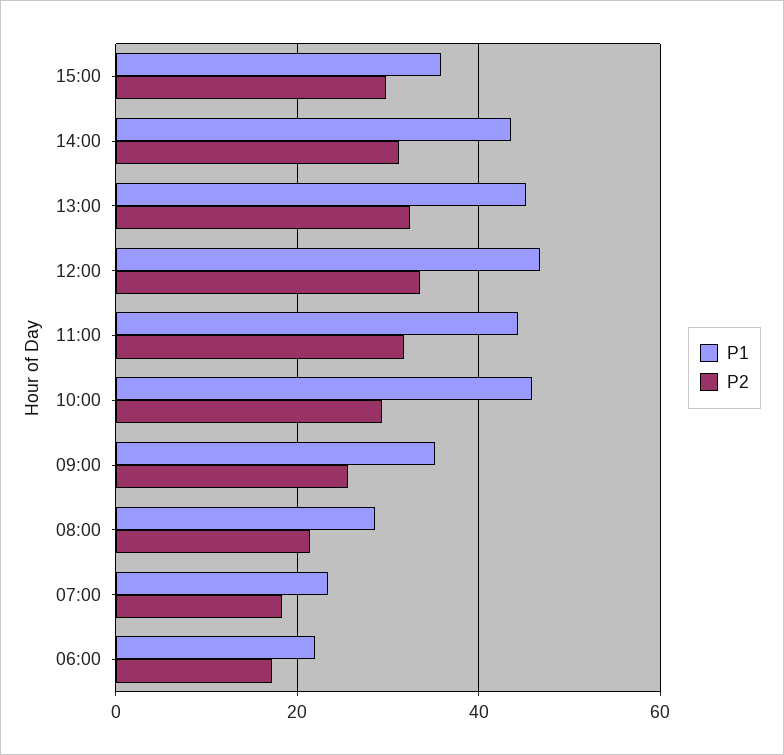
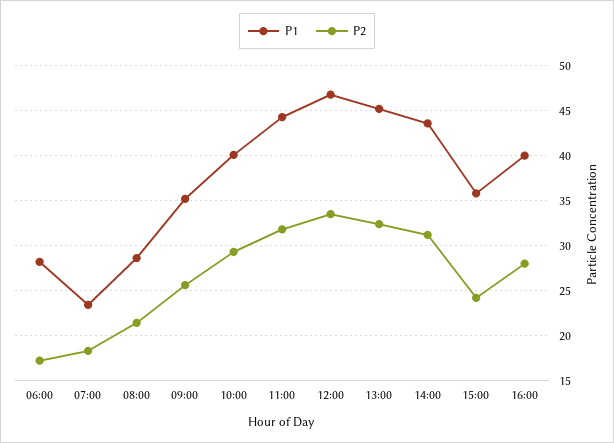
P2, 15:00: 30 -> 24
P1, 10:00: 46 -> 40
P1, 06:00: 22 -> 28
P1, 16:00: none -> 40
P2, 16:00: none -> 28

